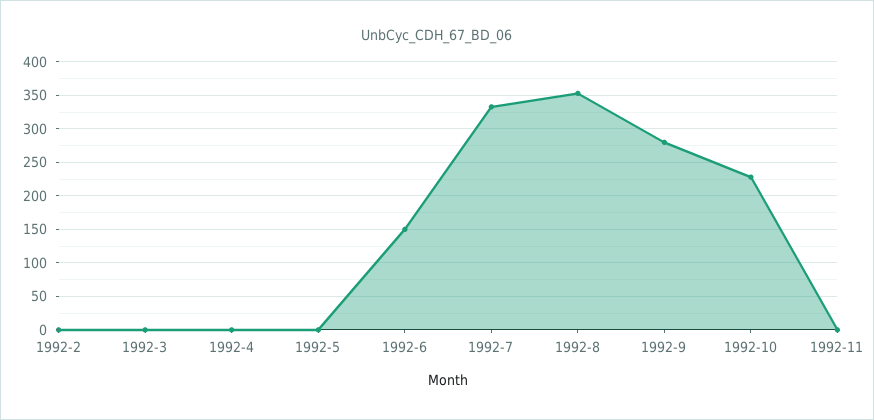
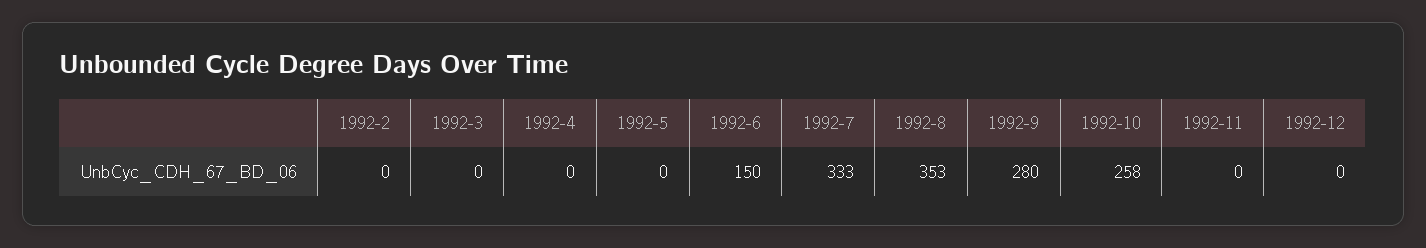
1992-10: 230 -> 258
1992-12: none -> 0

